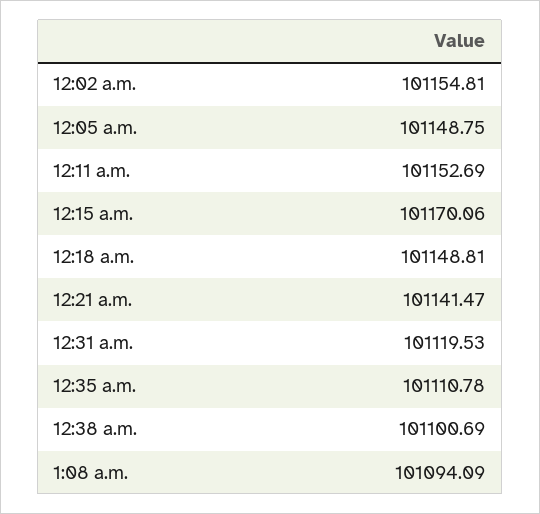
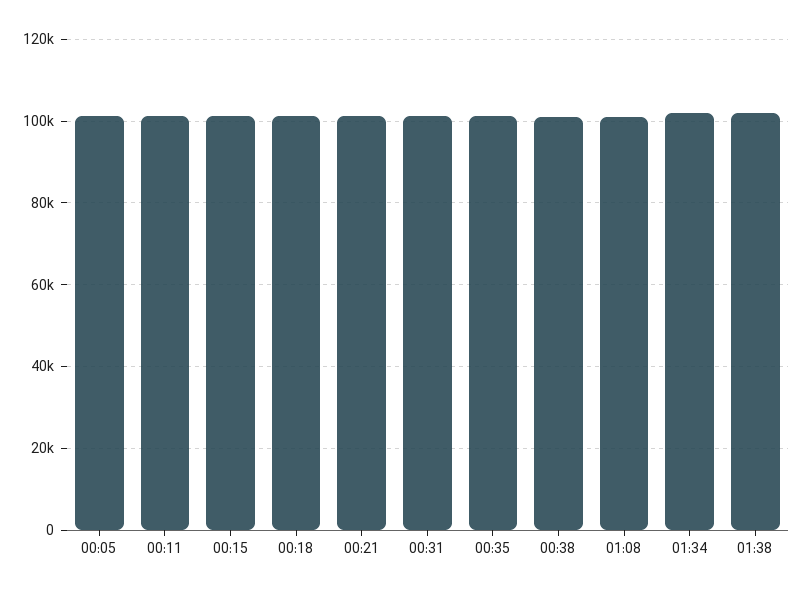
12:02 a.m.: 101154.81 -> none
01:34: none -> 102000
01:38: none -> 102000

